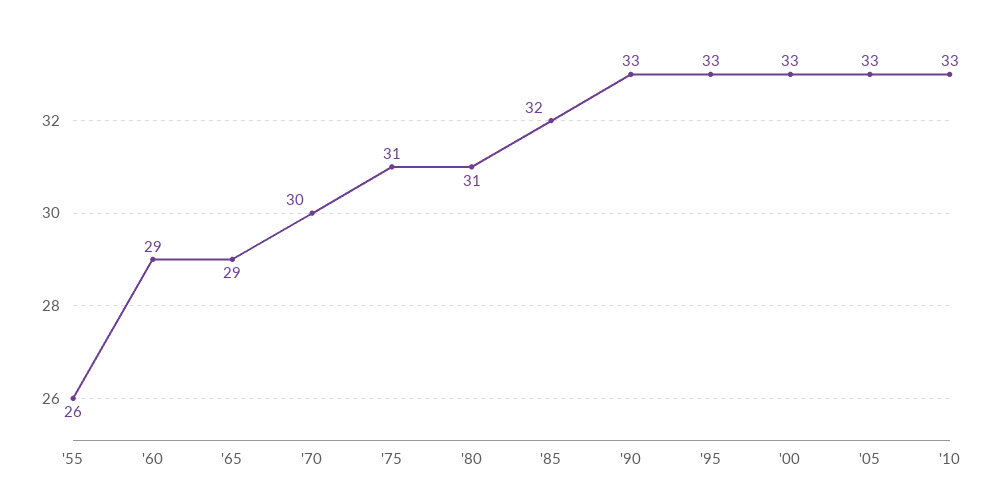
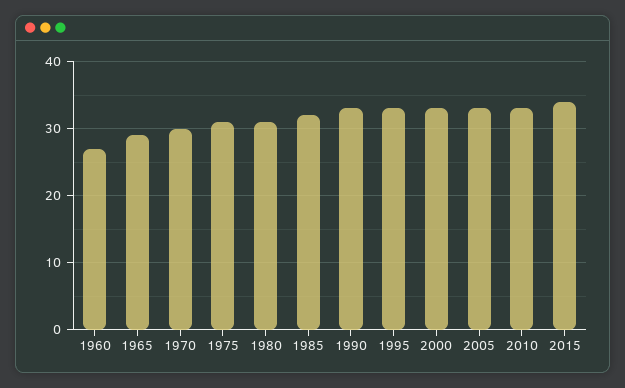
'55: 26 -> none
'60: 29 -> 27
2015: none -> 34

